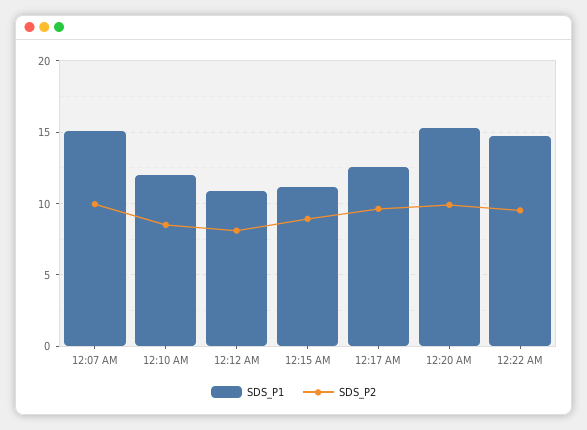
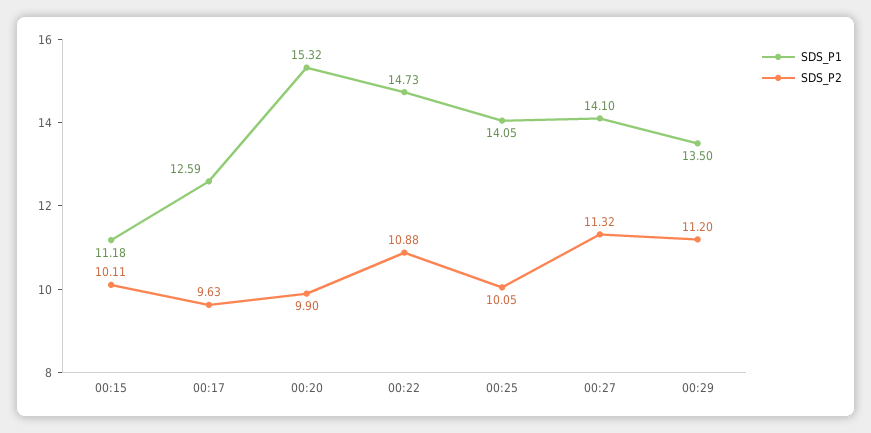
SDS_P1, 12:07 AM: 15 -> none
SDS_P2, 12:07 AM: 10 -> none
SDS_P1, 12:10 AM: 12 -> none
SDS_P2, 12:10 AM: 8.5 -> none
SDS_P1, 12:12 AM: 11 -> none
SDS_P2, 12:12 AM: 8 -> none
SDS_P2, 12:15 AM: 9 -> 10.11
SDS_P2, 12:22 AM: 9.5 -> 10.88
SDS_P1, 00:25: none -> 14.05
SDS_P2, 00:25: none -> 10.05
SDS_P1, 00:27: none -> 14.1
SDS_P2, 00:27: none -> 11.32
SDS_P1, 00:29: none -> 13.5
SDS_P2, 00:29: none -> 11.2

